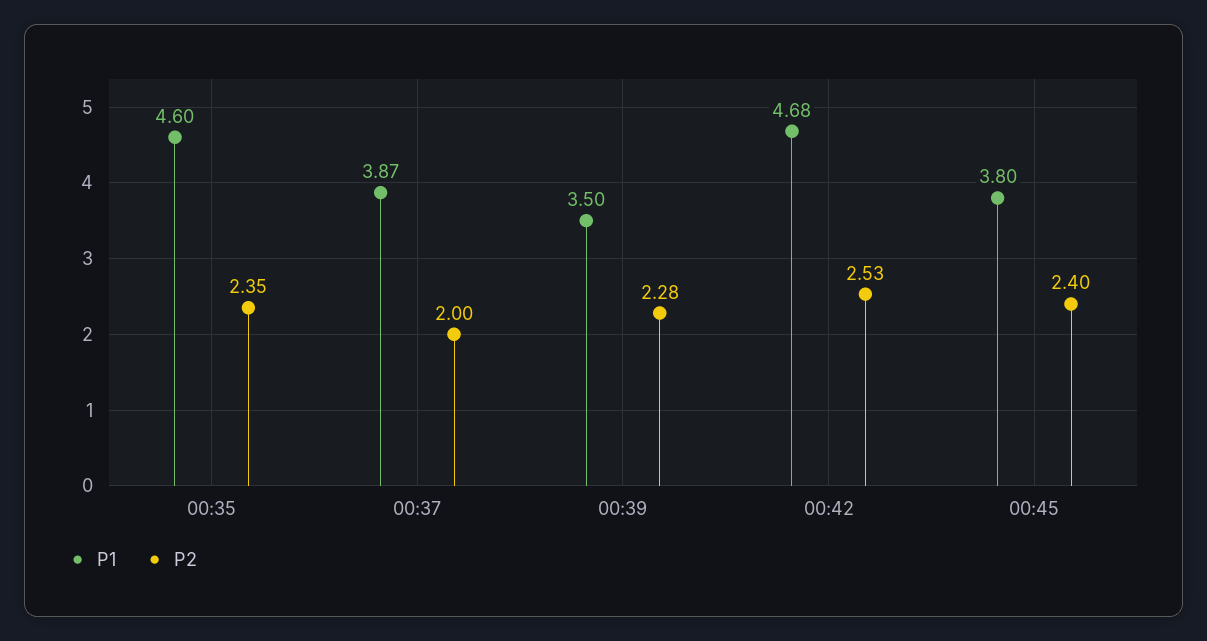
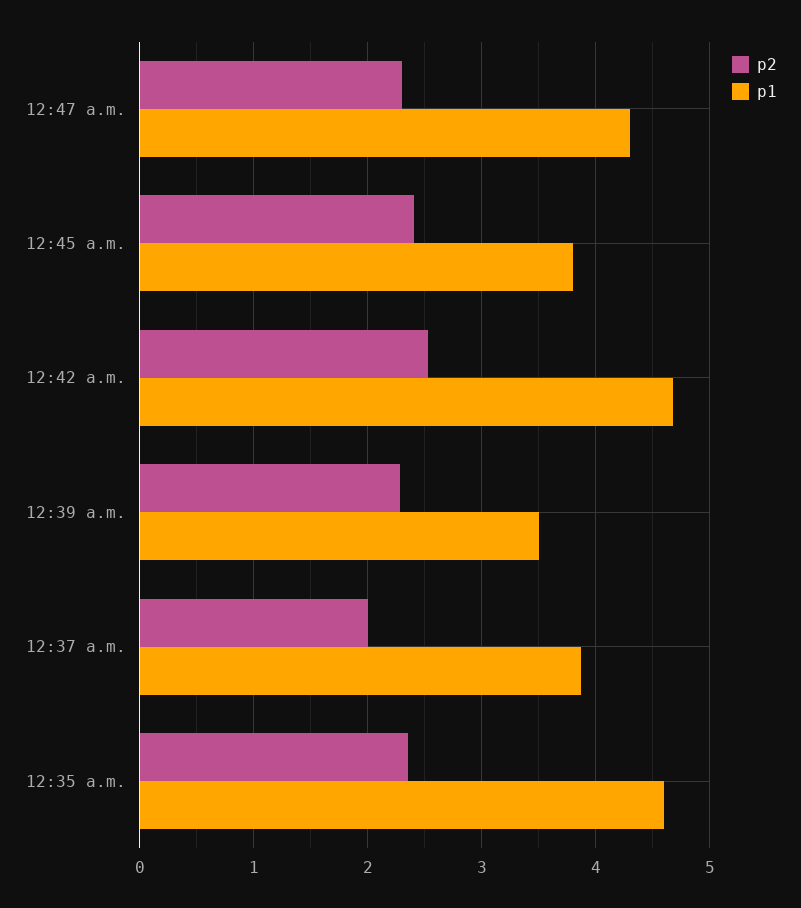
P2, 12:47 a.m.: none -> 2.3
P1, 12:47 a.m.: none -> 4.3

